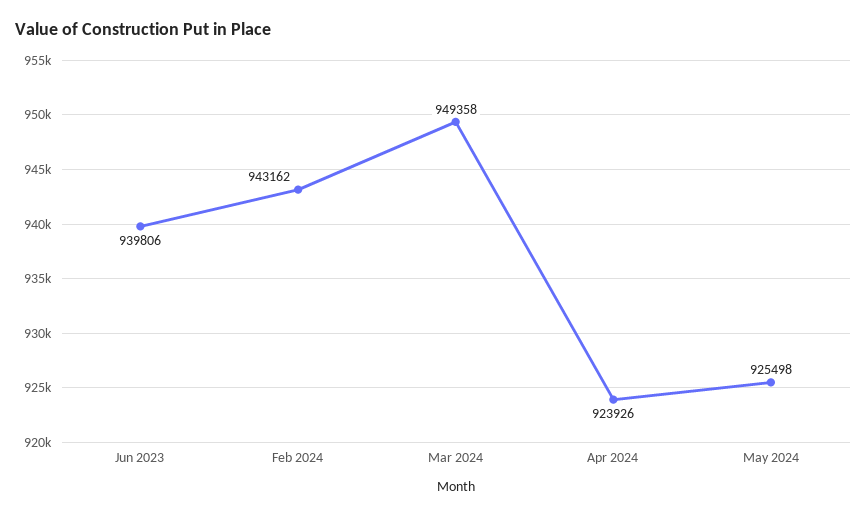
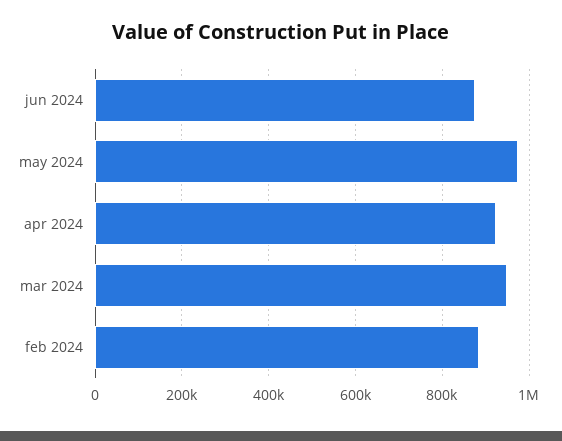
Jun 2023: 939806 -> none
Feb 2024: 943162 -> 880000
May 2024: 925498 -> 980000
jun 2024: none -> 880000

